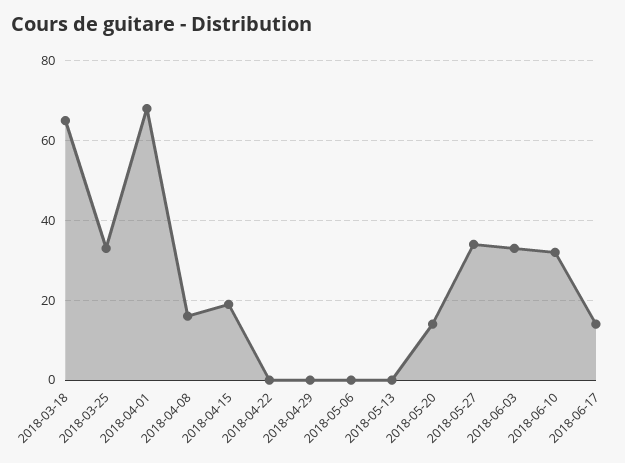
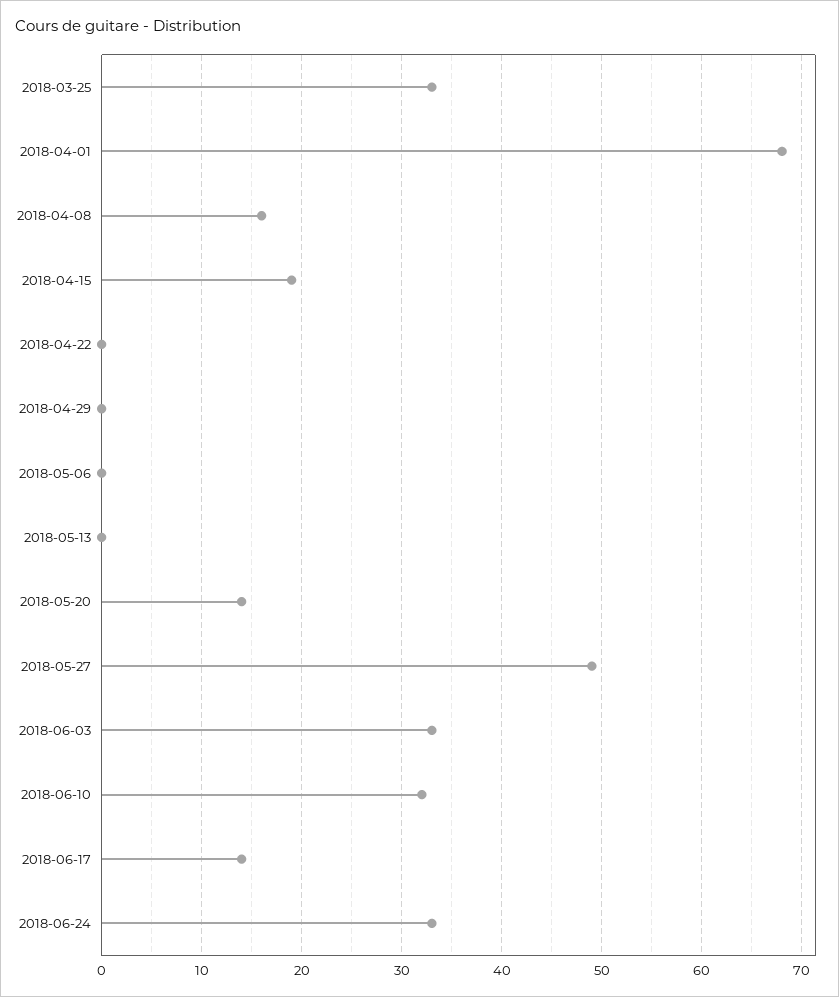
2018-03-18: 65 -> none
2018-05-27: 35 -> 49
2018-06-24: none -> 33

